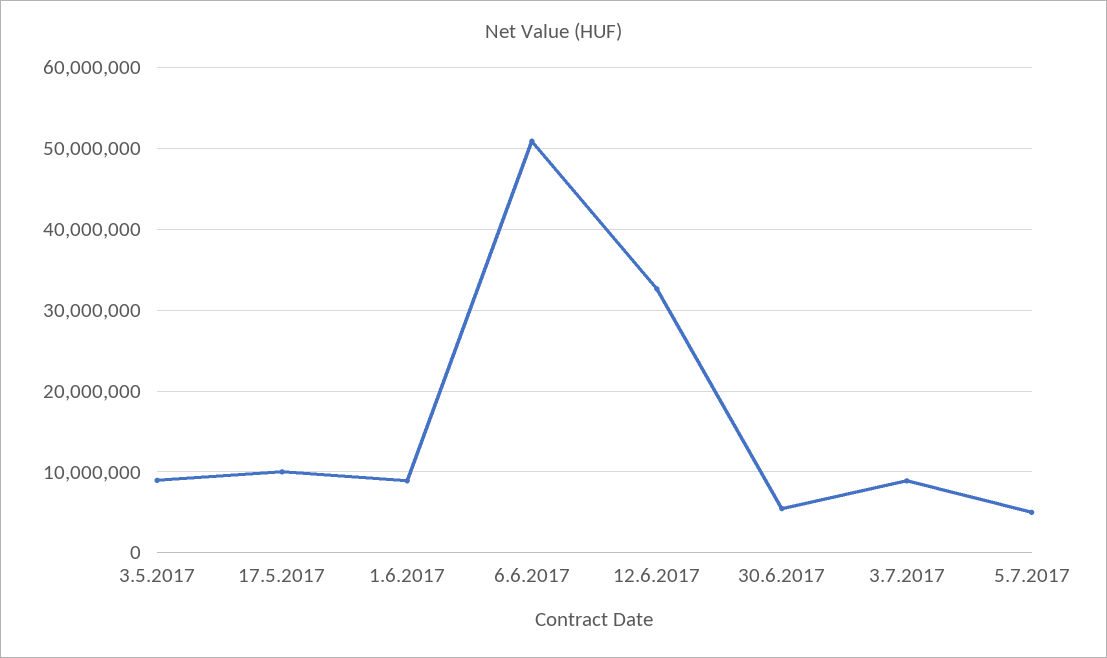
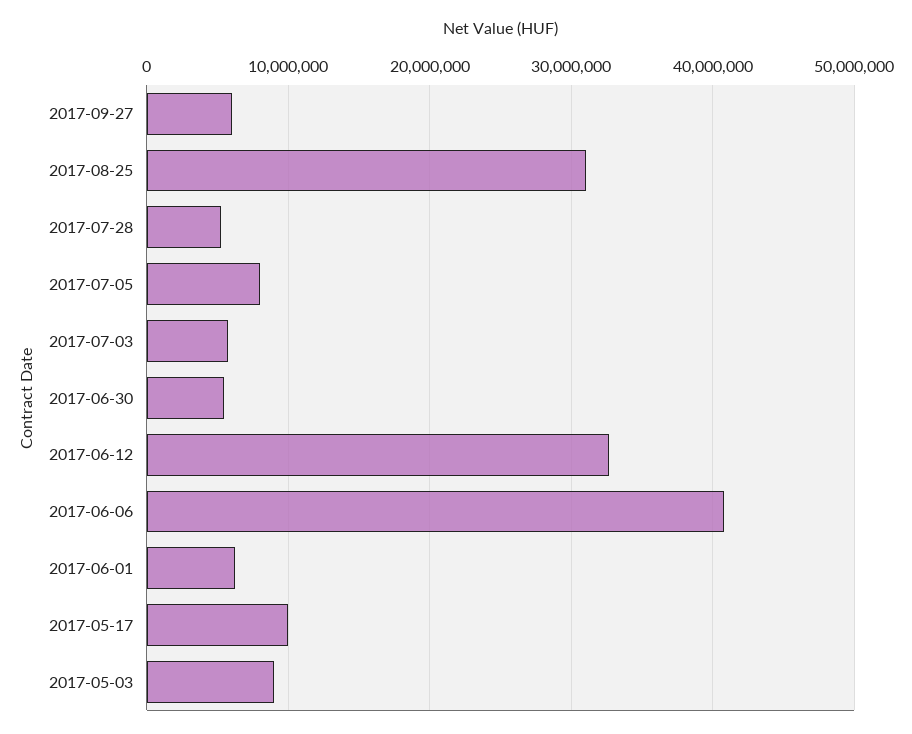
1.6.2017: 9000000 -> 6000000
6.6.2017: 51000000 -> 41000000
3.7.2017: 9000000 -> 6000000
5.7.2017: 5000000 -> 8000000
2017-09-27: none -> 6000000
2017-08-25: none -> 31000000
2017-07-28: none -> 5000000

